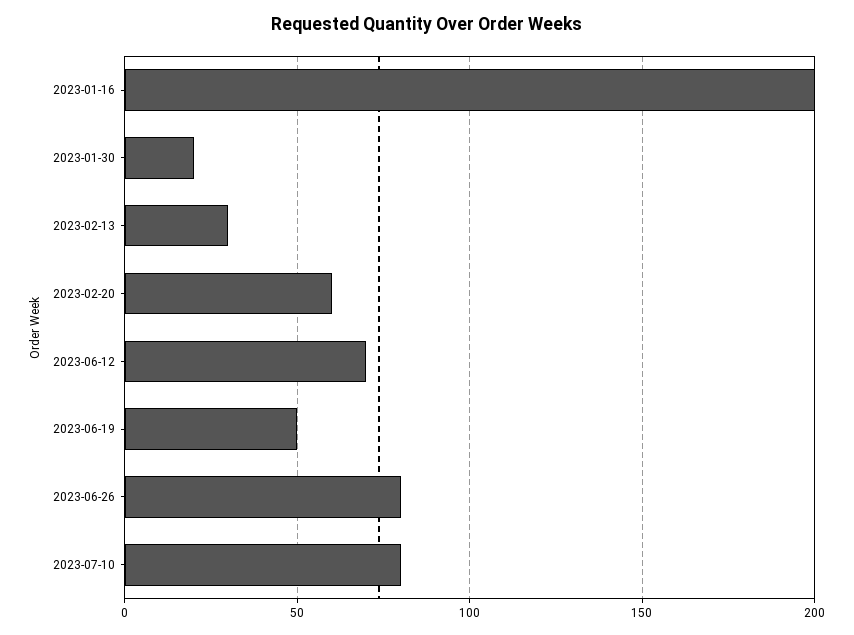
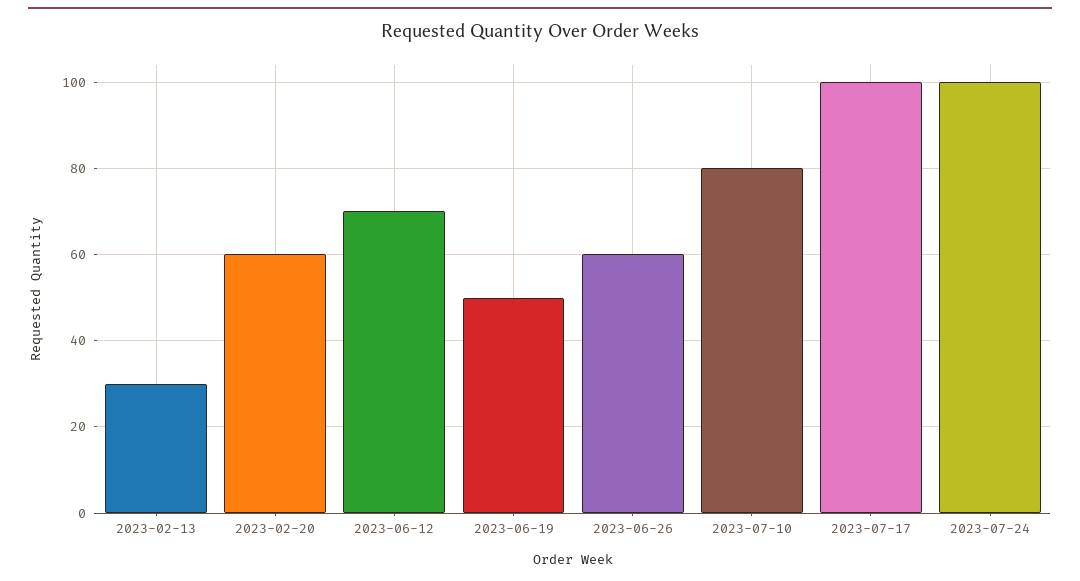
2023-01-16: 200 -> none
2023-01-30: 20 -> none
2023-06-26: 80 -> 60
2023-07-17: none -> 100
2023-07-24: none -> 100

